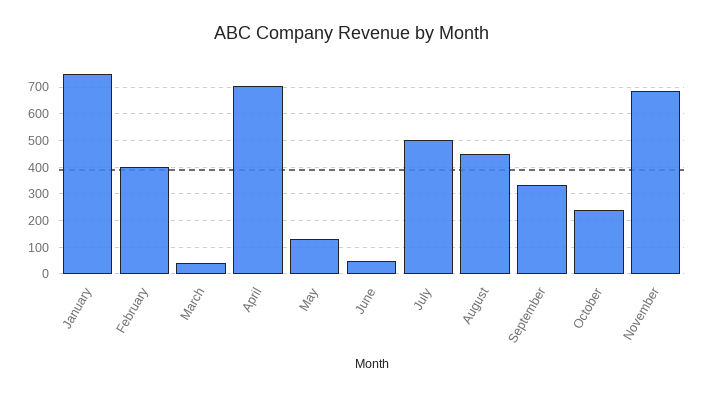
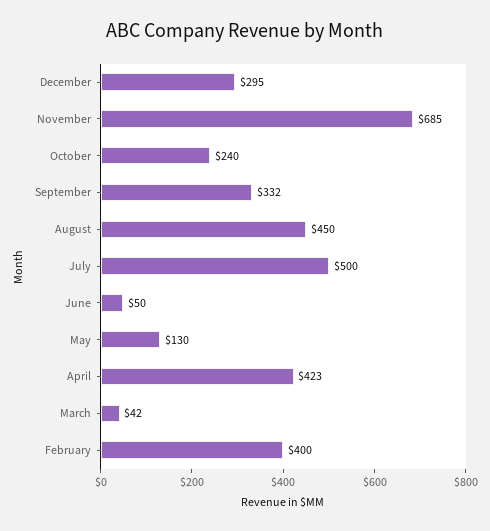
January: 750 -> none
April: 700 -> 423
December: none -> 295

